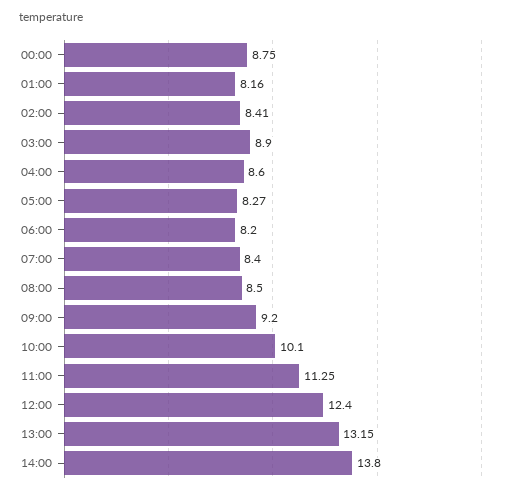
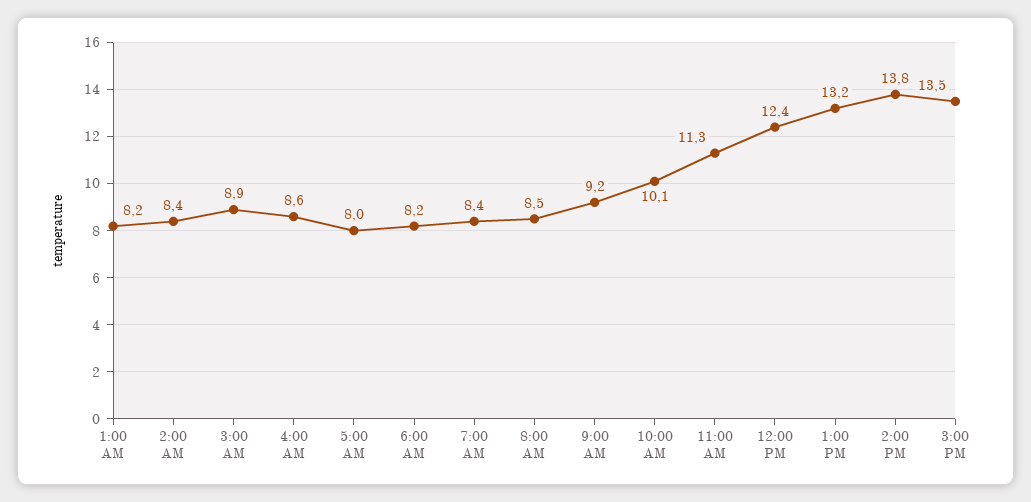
00:00: 8.75 -> none
05:00: 8.27 -> 8
3:00 PM: none -> 13.5

